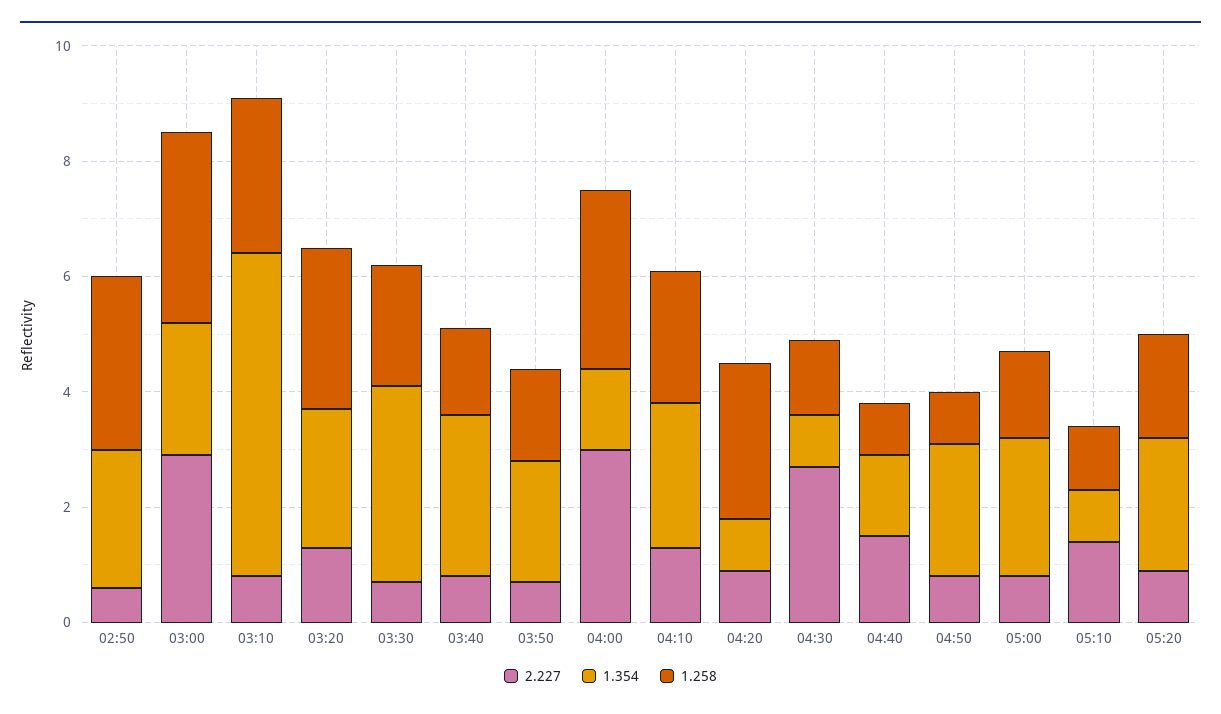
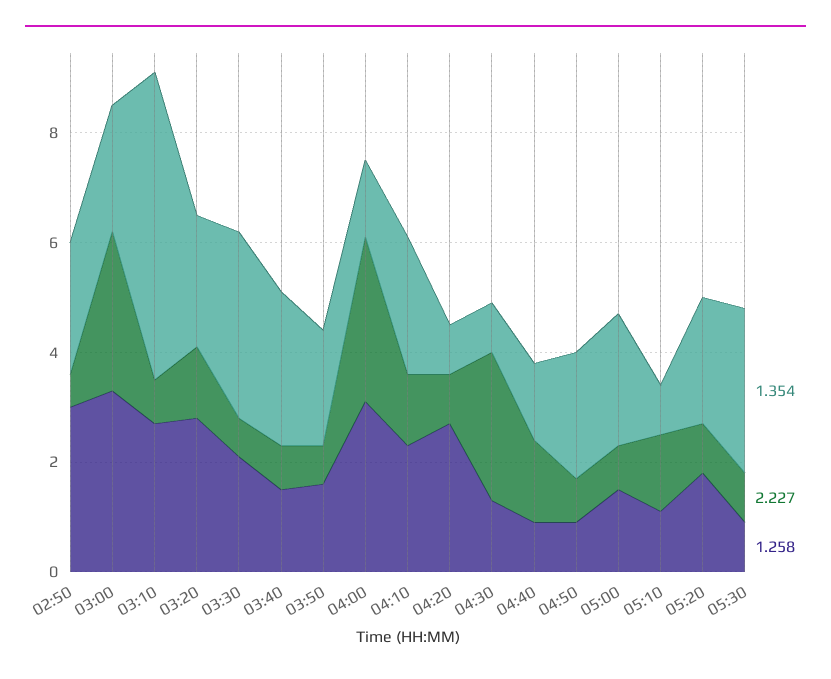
1.354, 05:30: none -> 3
2.227, 05:30: none -> 1
1.258, 05:30: none -> 1

